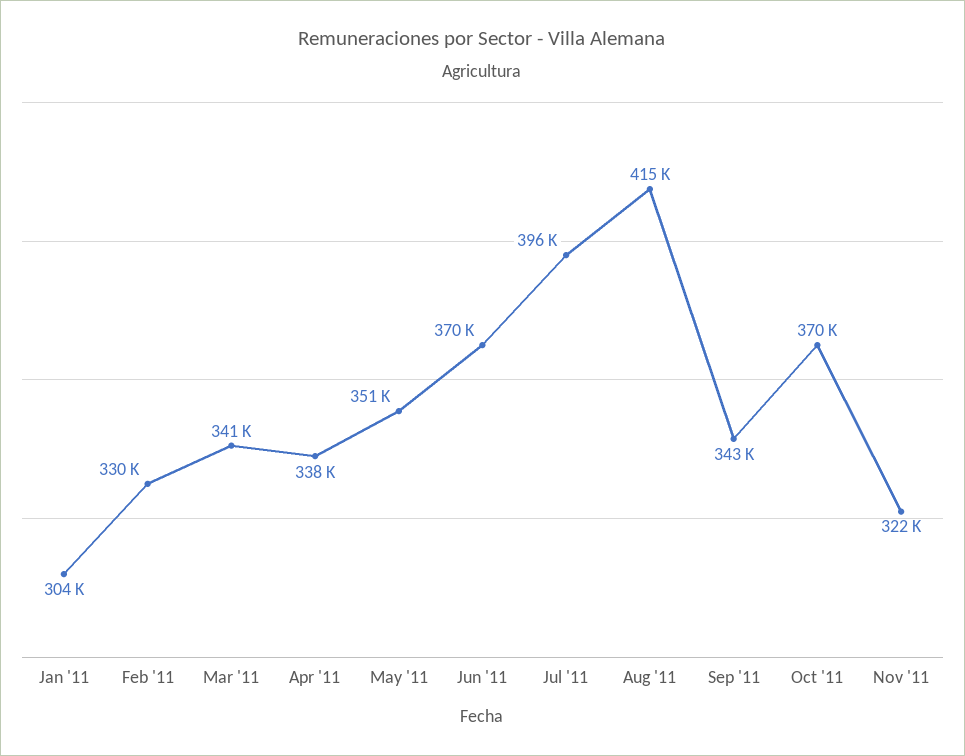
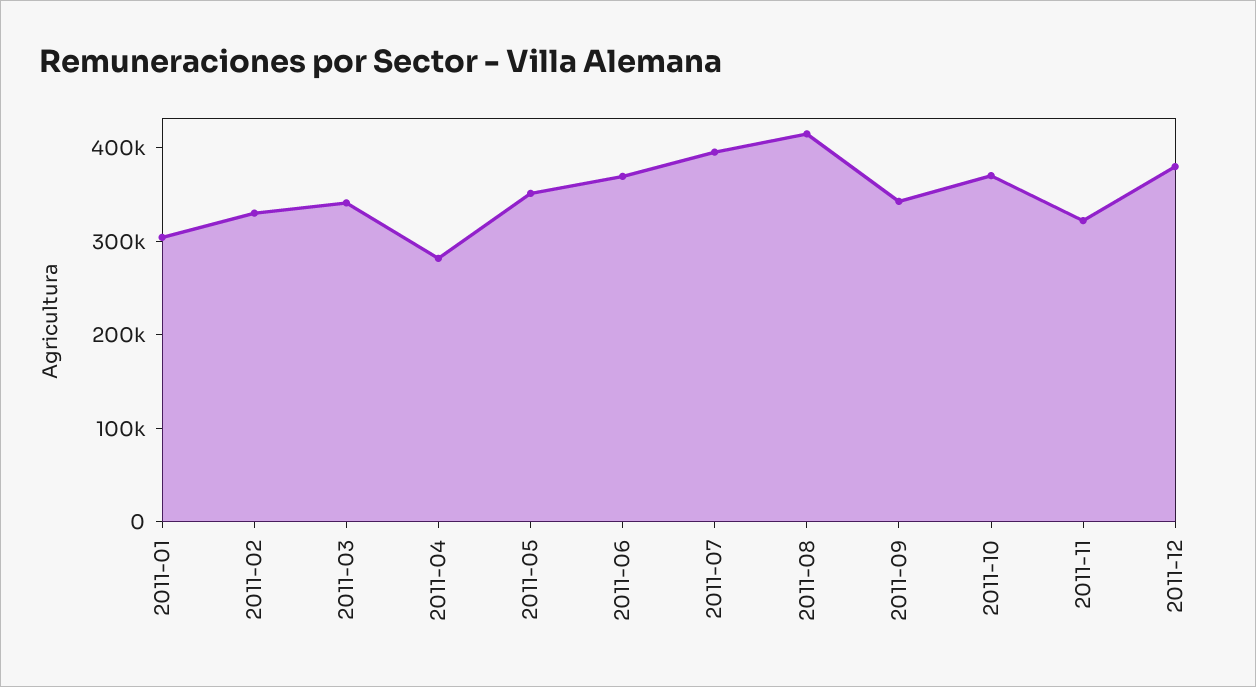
Apr '11: 338000 -> 280000
2011-12: none -> 380000

